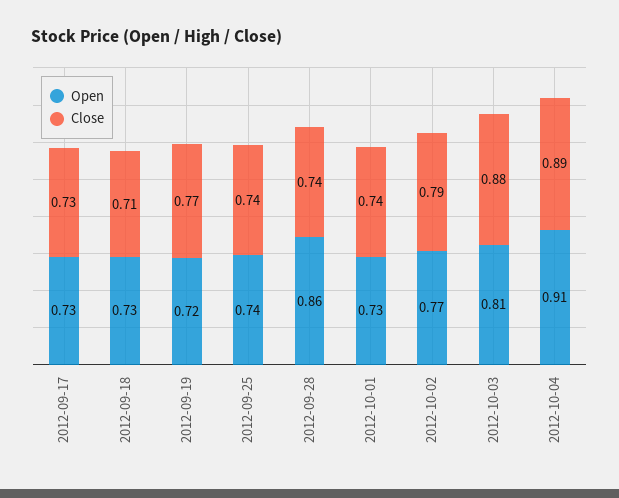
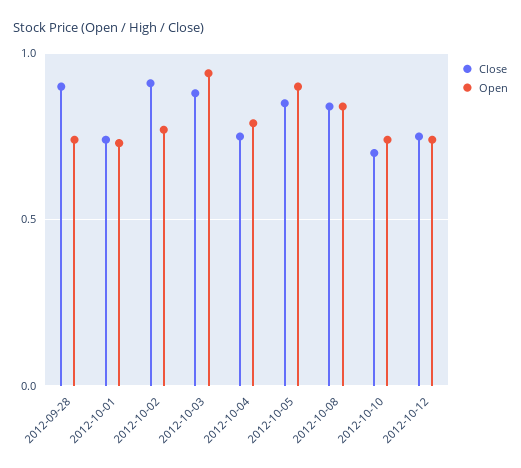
Open, 2012-09-17: 0.73 -> none
Close, 2012-09-17: 0.73 -> none
Open, 2012-09-18: 0.73 -> none
Close, 2012-09-18: 0.71 -> none
Open, 2012-09-19: 0.72 -> none
Close, 2012-09-19: 0.77 -> none
Open, 2012-09-25: 0.74 -> none
Close, 2012-09-25: 0.74 -> none
Open, 2012-09-28: 0.86 -> 0.75
Close, 2012-09-28: 0.74 -> 0.9
Close, 2012-10-02: 0.79 -> 0.9
Open, 2012-10-03: 0.81 -> 0.95
Open, 2012-10-04: 0.91 -> 0.8
Close, 2012-10-04: 0.89 -> 0.75
Close, 2012-10-05: none -> 0.85
Open, 2012-10-05: none -> 0.9
Close, 2012-10-08: none -> 0.85
Open, 2012-10-08: none -> 0.85
Close, 2012-10-10: none -> 0.7
Open, 2012-10-10: none -> 0.75
Close, 2012-10-12: none -> 0.75
Open, 2012-10-12: none -> 0.75

